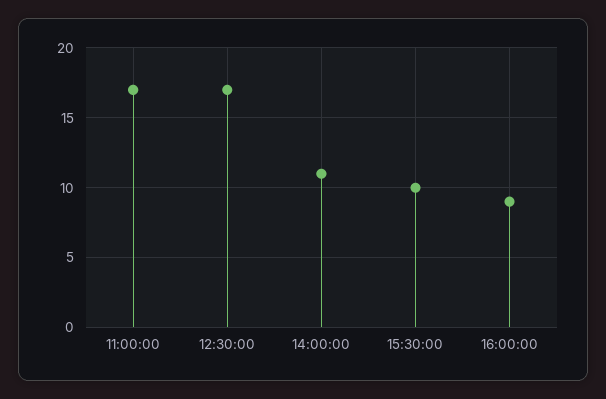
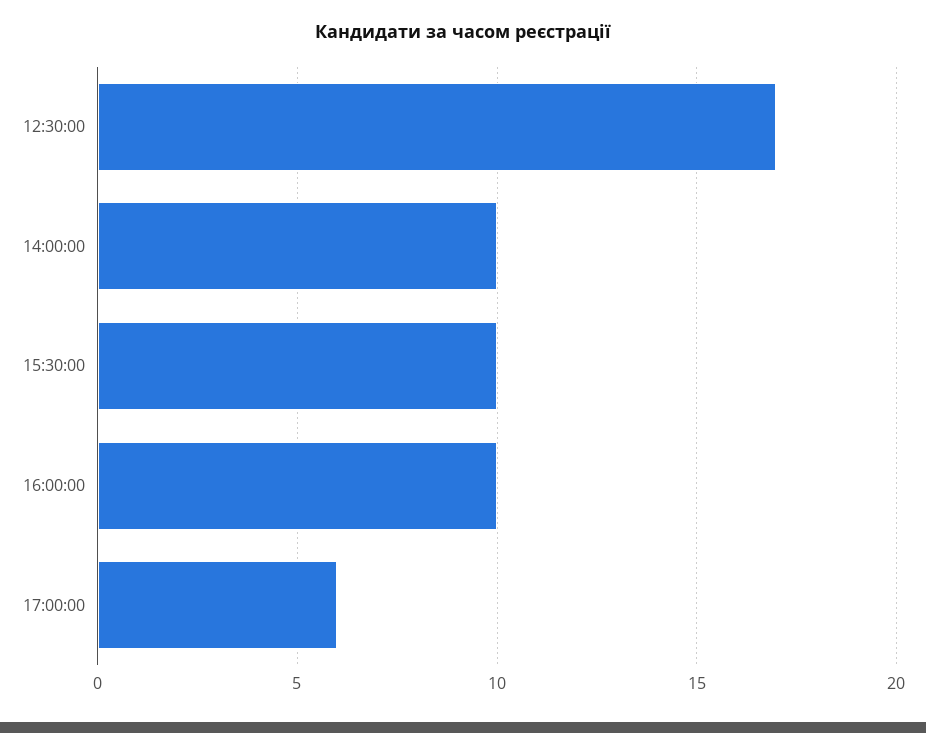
11:00:00: 17 -> none
14:00:00: 11 -> 10
16:00:00: 9 -> 10
17:00:00: none -> 6

